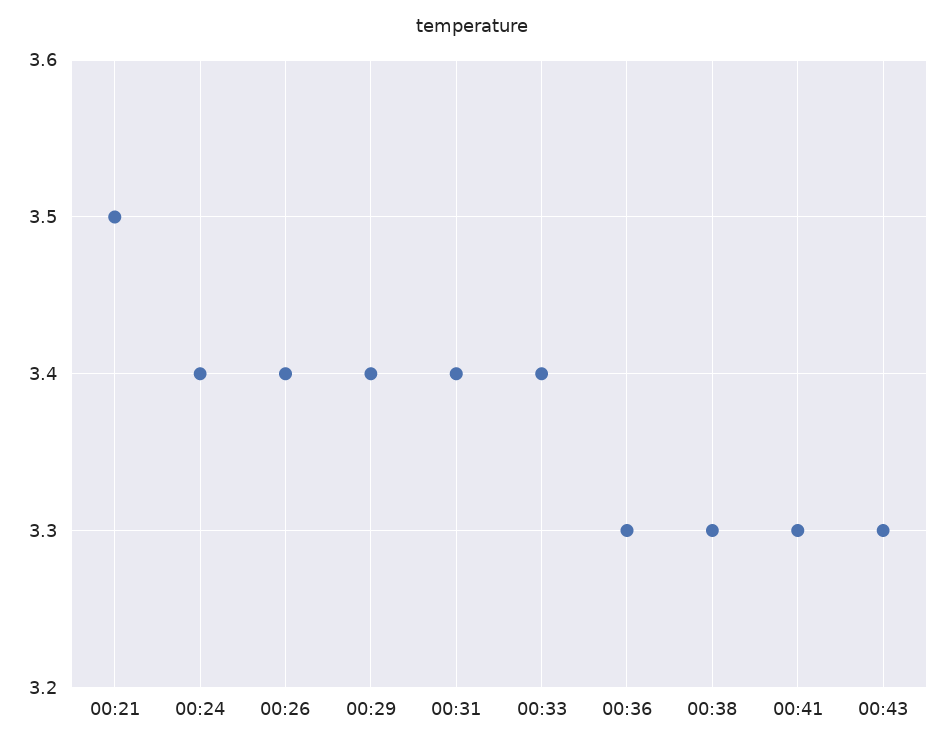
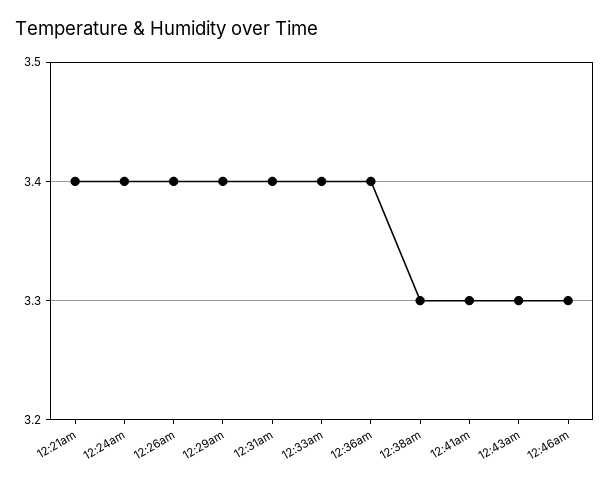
00:21: 3.5 -> 3.4
00:36: 3.3 -> 3.4
12:46am: none -> 3.3

